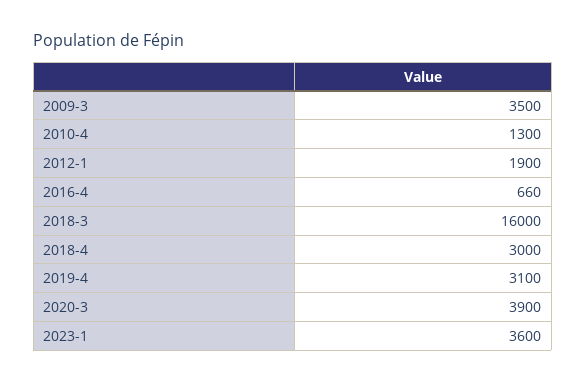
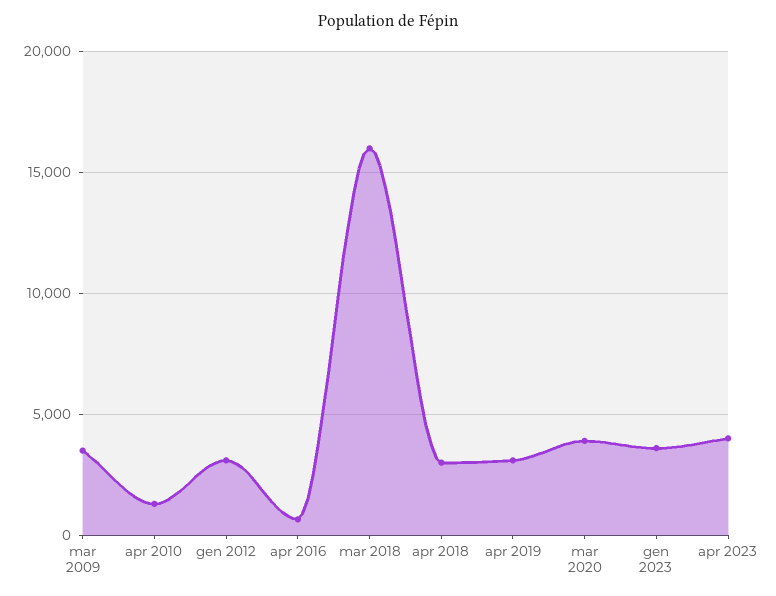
2012-1: 1900 -> 3000
apr 2023: none -> 4000

